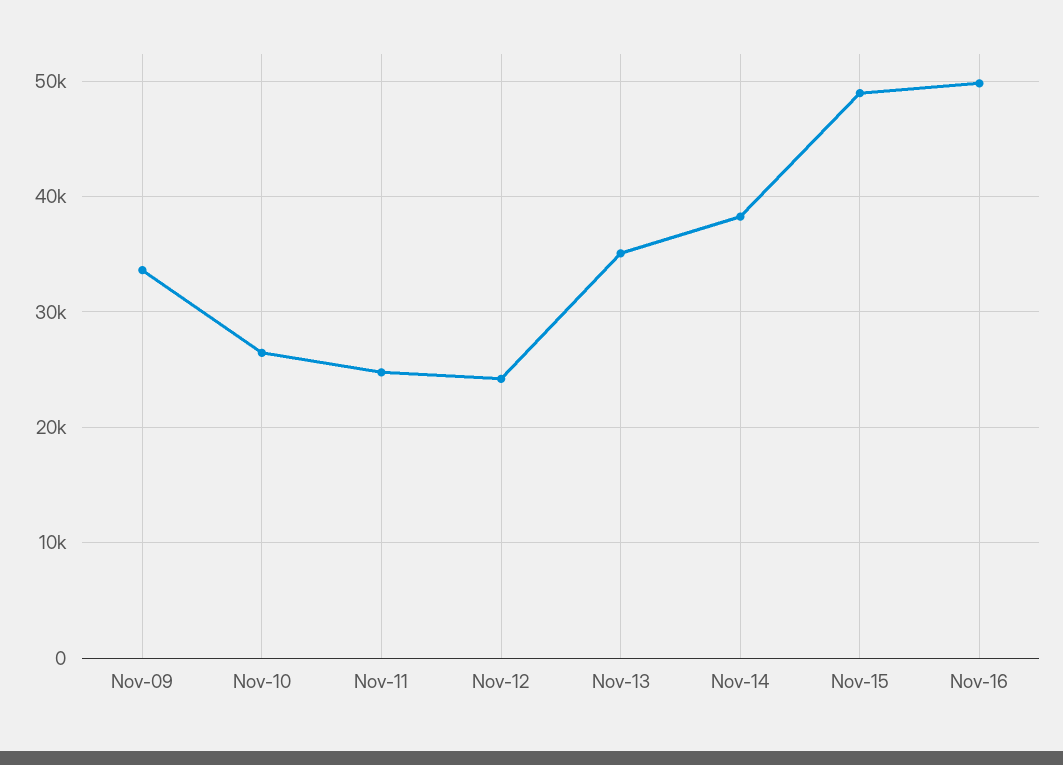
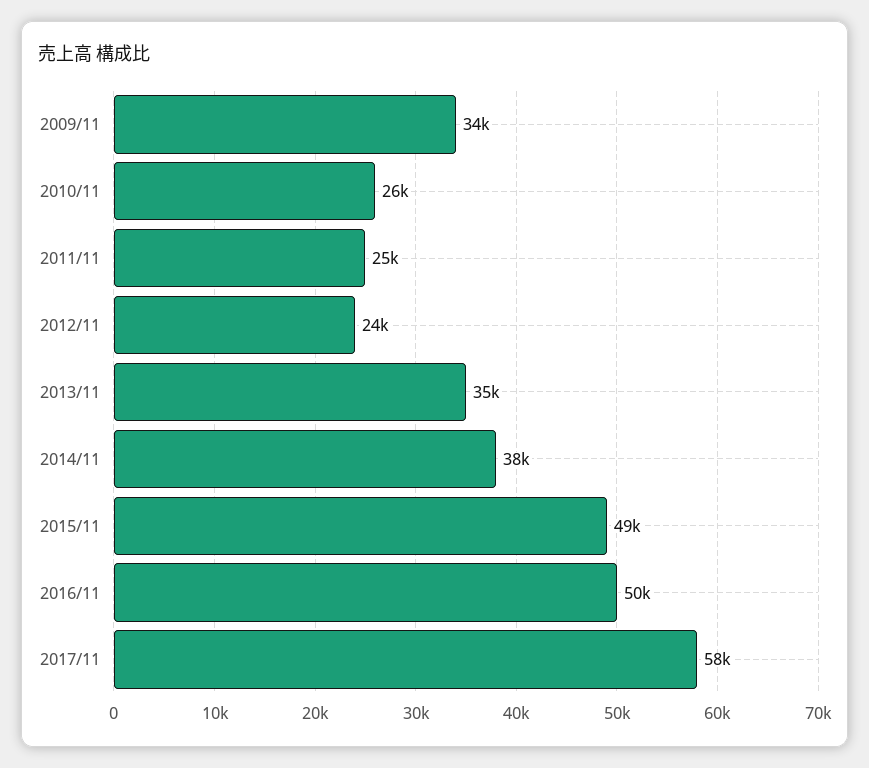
2017/11: none -> 58000

